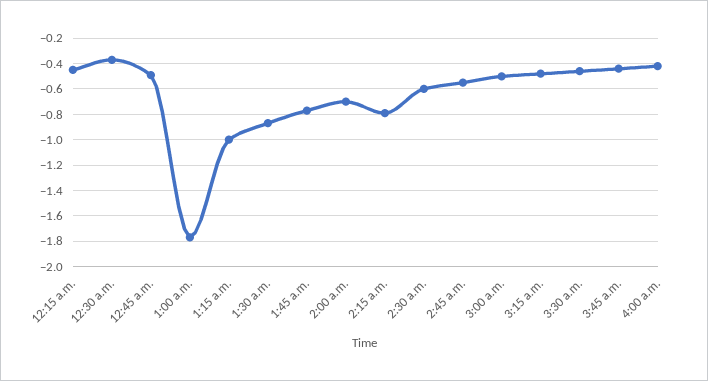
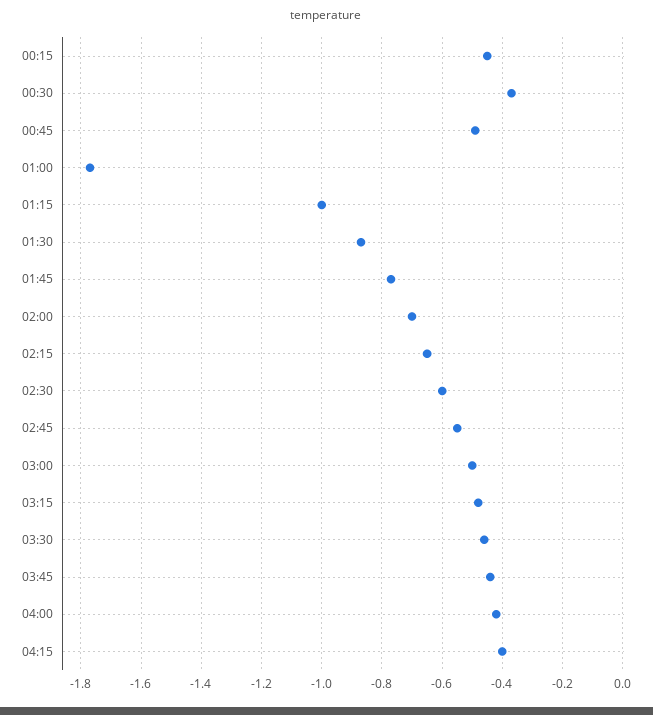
2:15 a.m.: -0.8 -> -0.65
04:15: none -> -0.4

